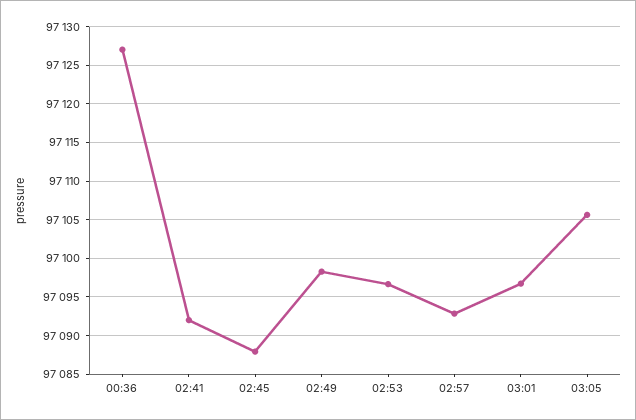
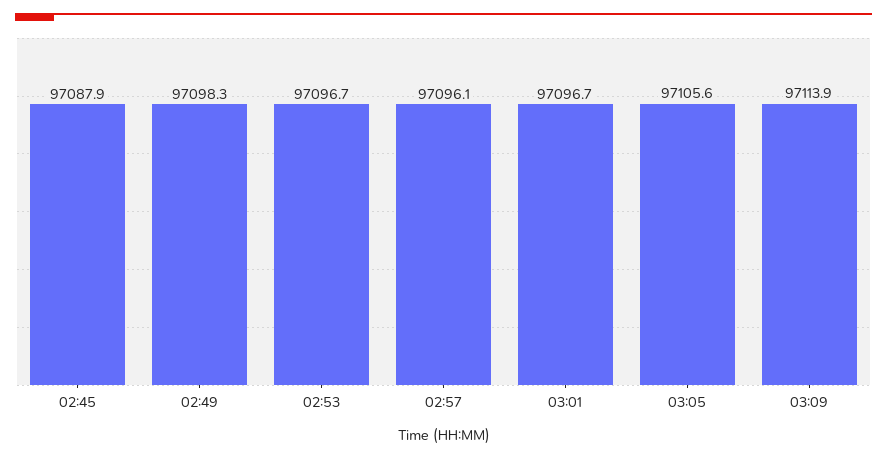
00:36: 97127 -> none
02:41: 97092 -> none
02:57: 97093 -> 97096.1
03:09: none -> 97113.9

